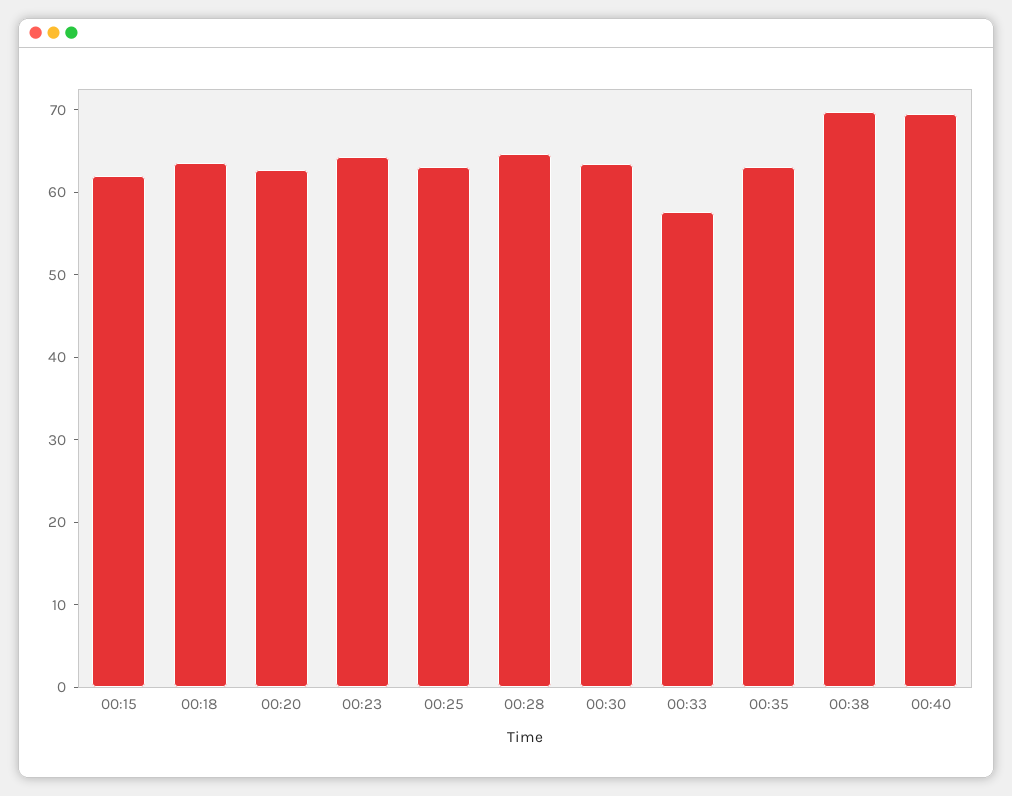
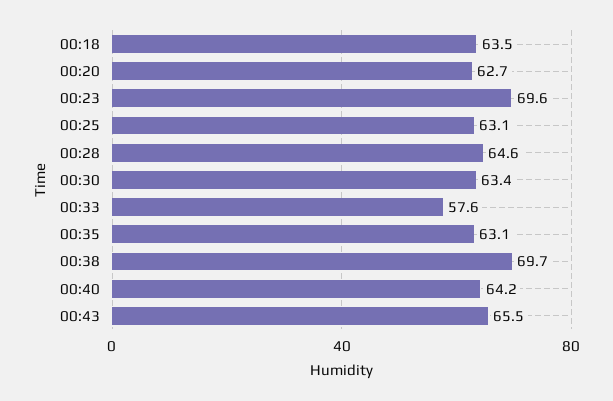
00:15: 62 -> none
00:23: 64 -> 69.6
00:40: 70 -> 64.2
00:43: none -> 65.5

